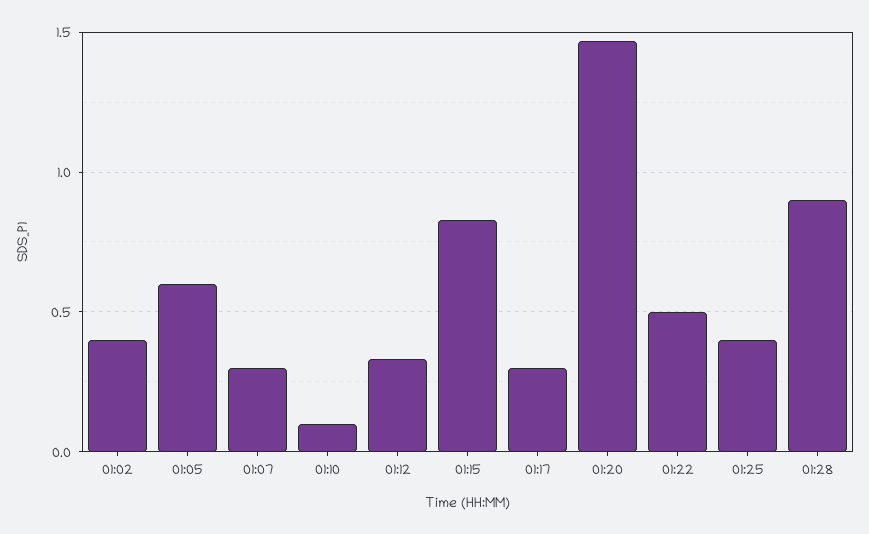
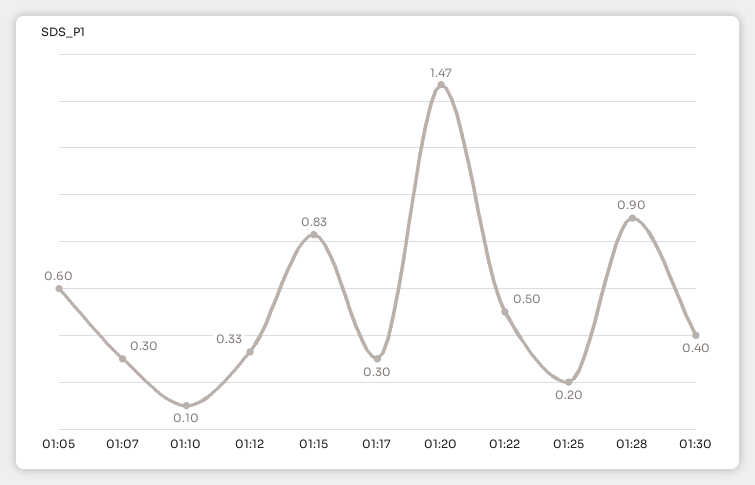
01:02: 0.4 -> none
01:25: 0.4 -> 0.2
01:30: none -> 0.4

